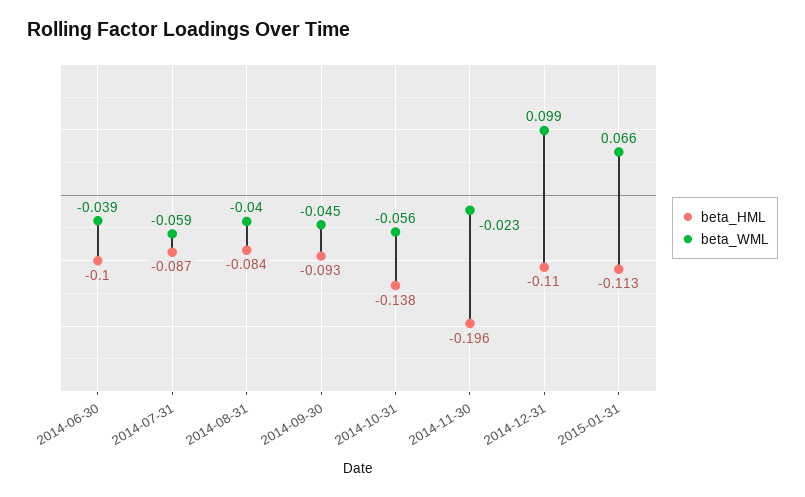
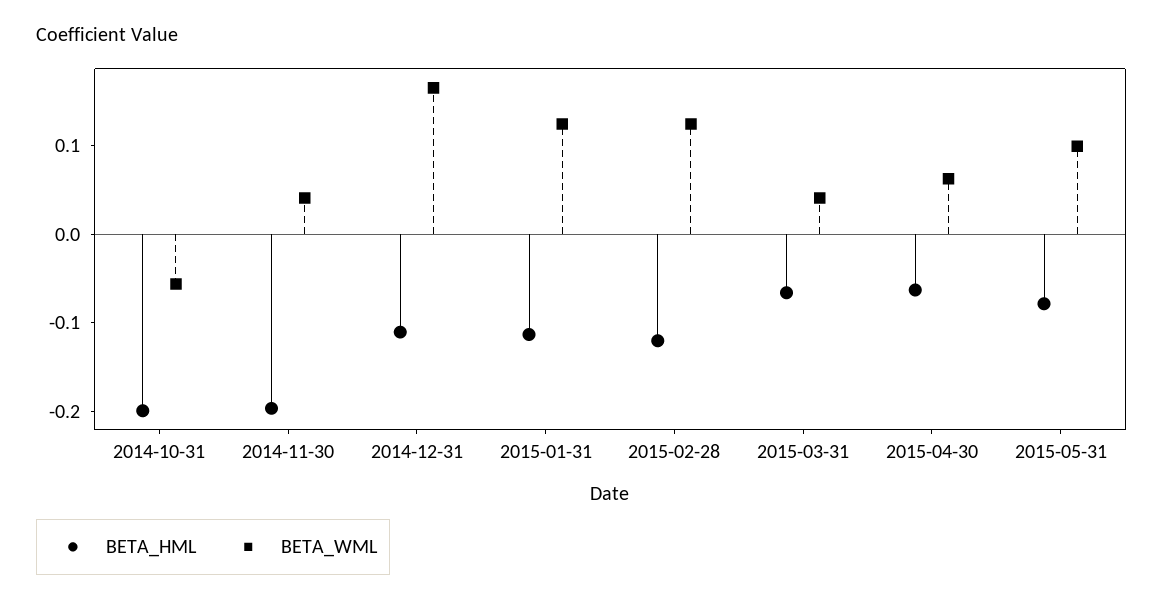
beta_HML, 2014-06-30: -0.1 -> none
beta_WML, 2014-06-30: -0.039 -> none
beta_HML, 2014-07-31: -0.087 -> none
beta_WML, 2014-07-31: -0.059 -> none
beta_HML, 2014-08-31: -0.084 -> none
beta_WML, 2014-08-31: -0.04 -> none
beta_HML, 2014-09-30: -0.093 -> none
beta_WML, 2014-09-30: -0.045 -> none
beta_HML, 2014-10-31: -0.138 -> -0.2
beta_WML, 2014-11-30: -0.023 -> 0.04
beta_WML, 2014-12-31: 0.099 -> 0.16
beta_WML, 2015-01-31: 0.066 -> 0.12
beta_HML, 2015-02-28: none -> -0.12
beta_WML, 2015-02-28: none -> 0.12
beta_HML, 2015-03-31: none -> -0.06
beta_WML, 2015-03-31: none -> 0.04
beta_HML, 2015-04-30: none -> -0.06
beta_WML, 2015-04-30: none -> 0.06
beta_HML, 2015-05-31: none -> -0.08
beta_WML, 2015-05-31: none -> 0.1

